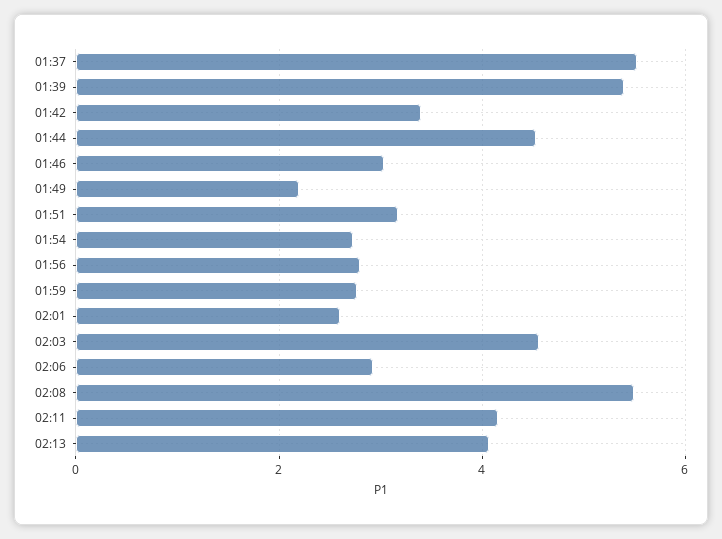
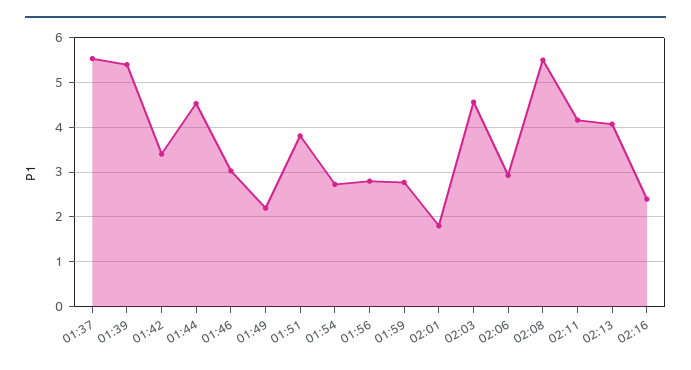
01:51: 3.2 -> 3.8
02:01: 2.6 -> 1.8
02:16: none -> 2.4

